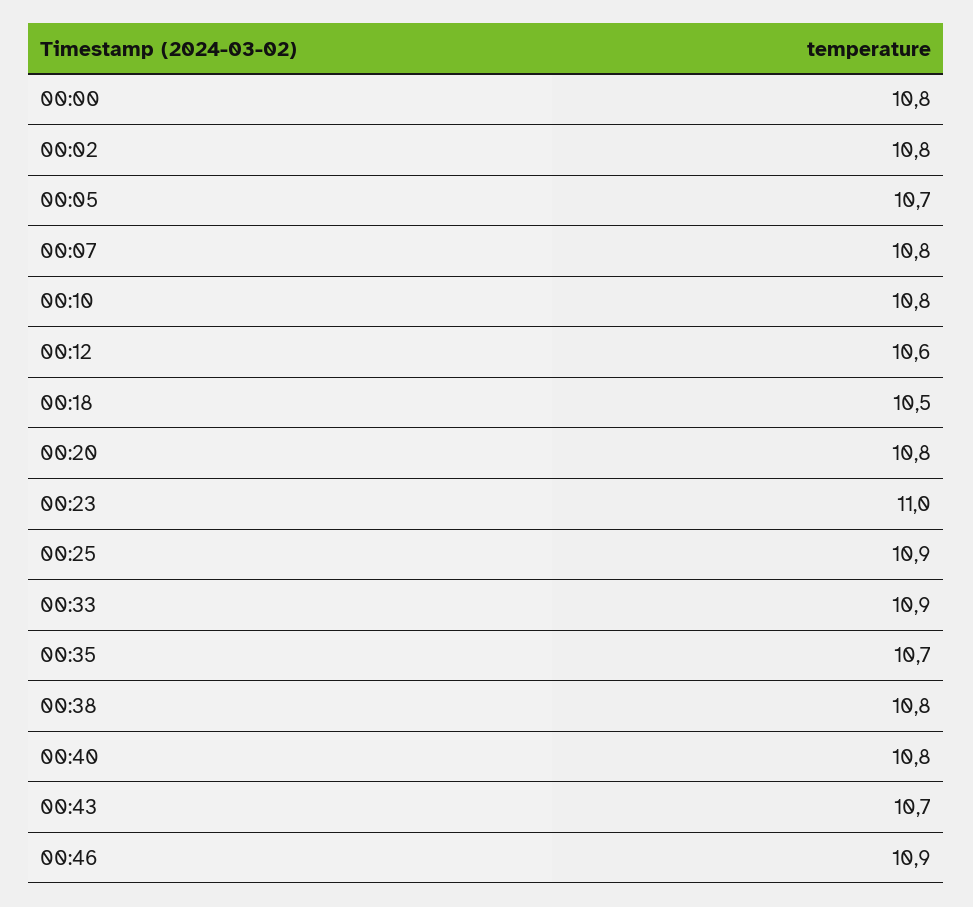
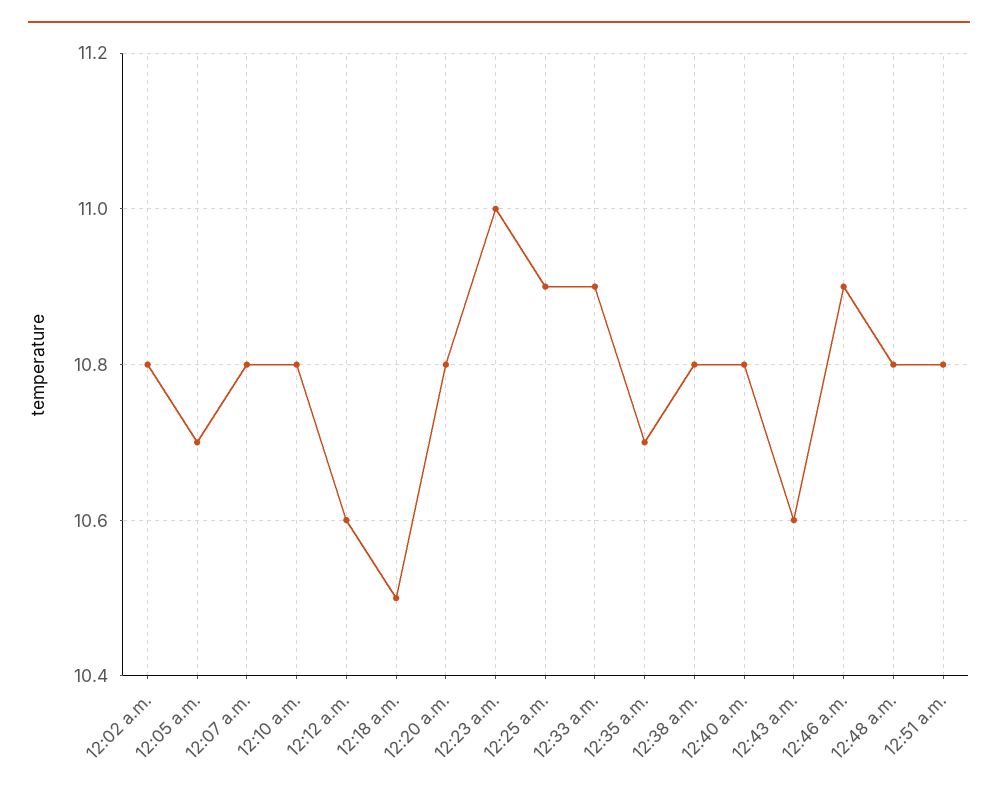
00:00: 10.8 -> none
00:43: 10.7 -> 10.6
12:48 a.m.: none -> 10.8
12:51 a.m.: none -> 10.8

